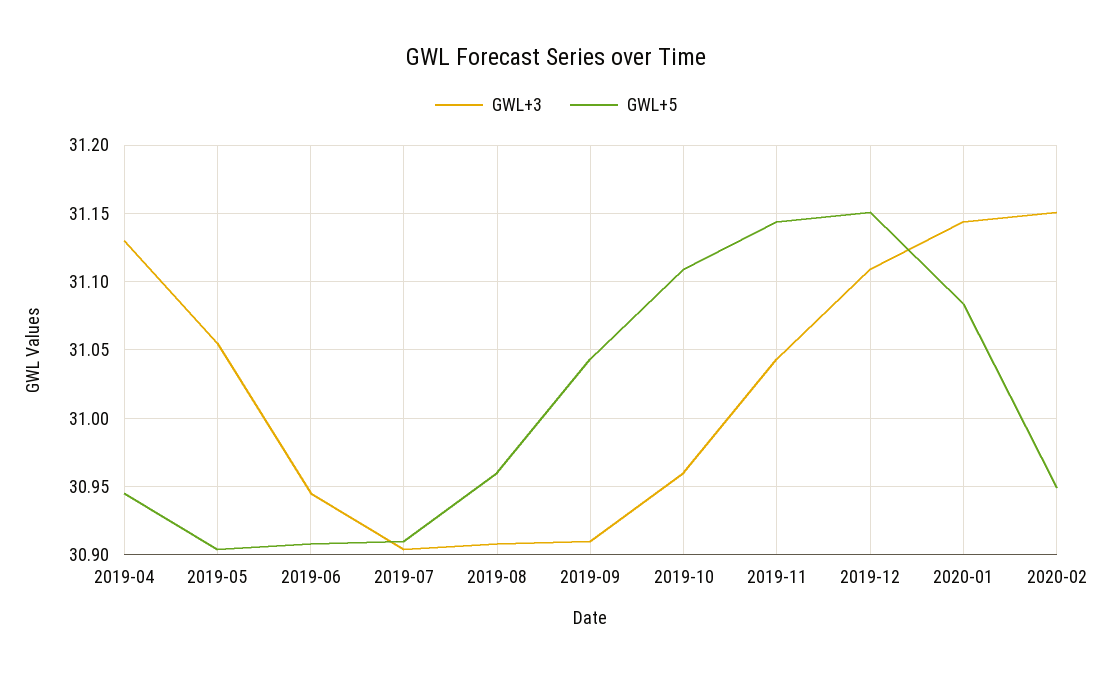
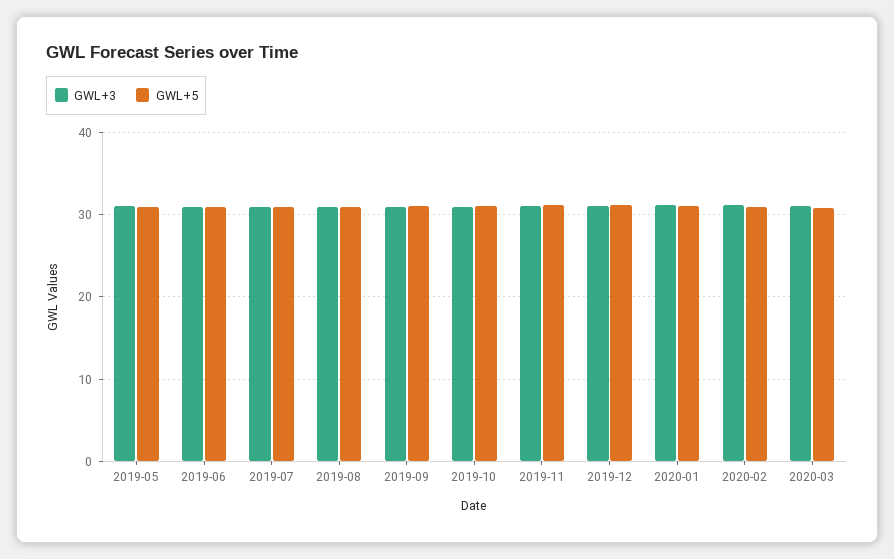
GWL+3, 2019-04: 31.13 -> none
GWL+5, 2019-04: 30.945 -> none
GWL+3, 2020-03: none -> 31
GWL+5, 2020-03: none -> 31

